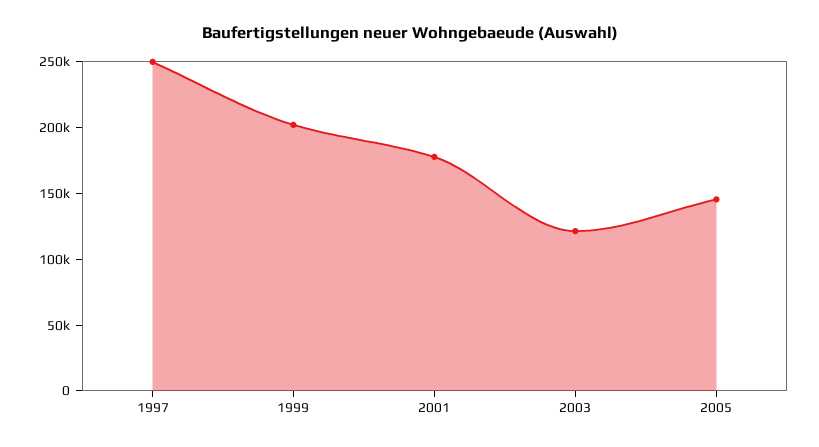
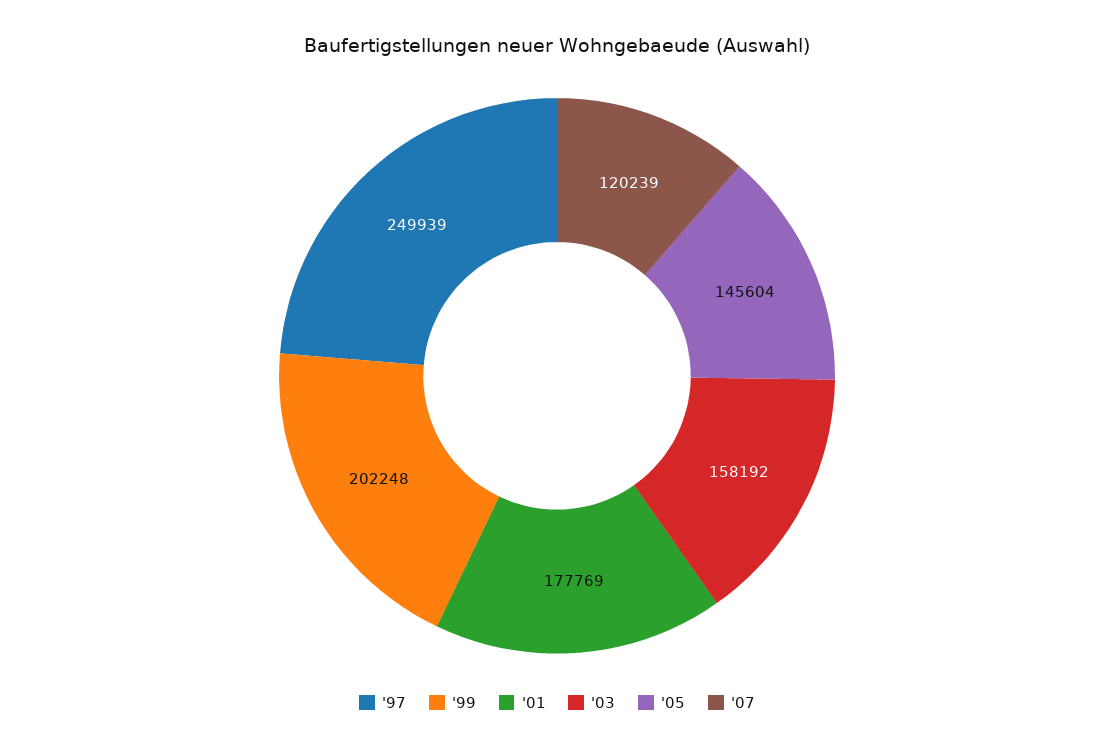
2003: 120000 -> 158192
'07: none -> 120239

